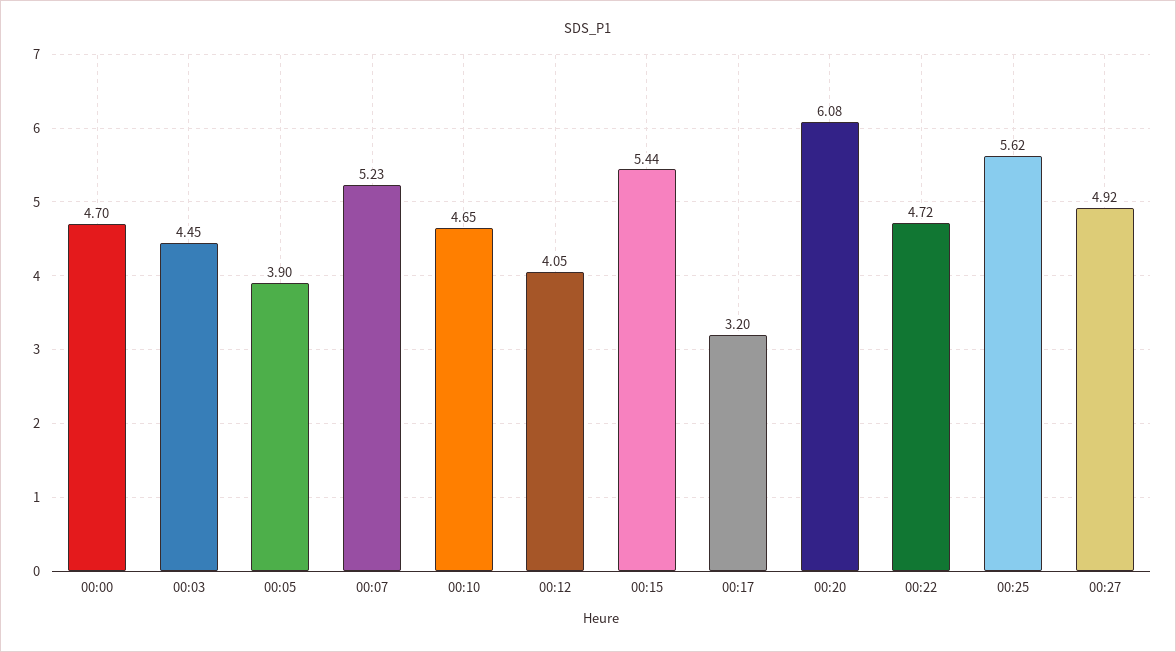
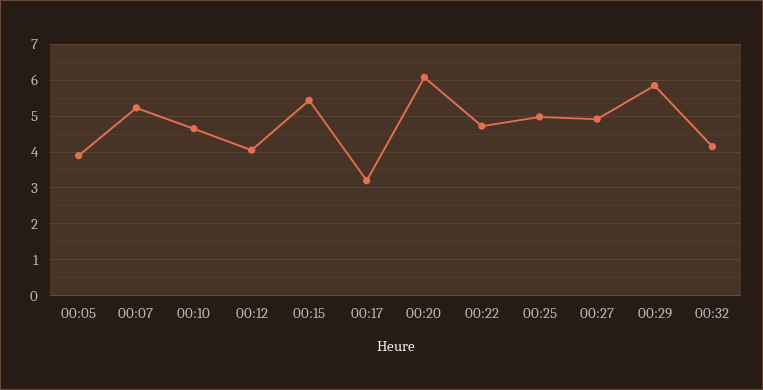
00:00: 4.7 -> none
00:03: 4.45 -> none
00:25: 5.62 -> 5
00:29: none -> 5.8
00:32: none -> 4.2

